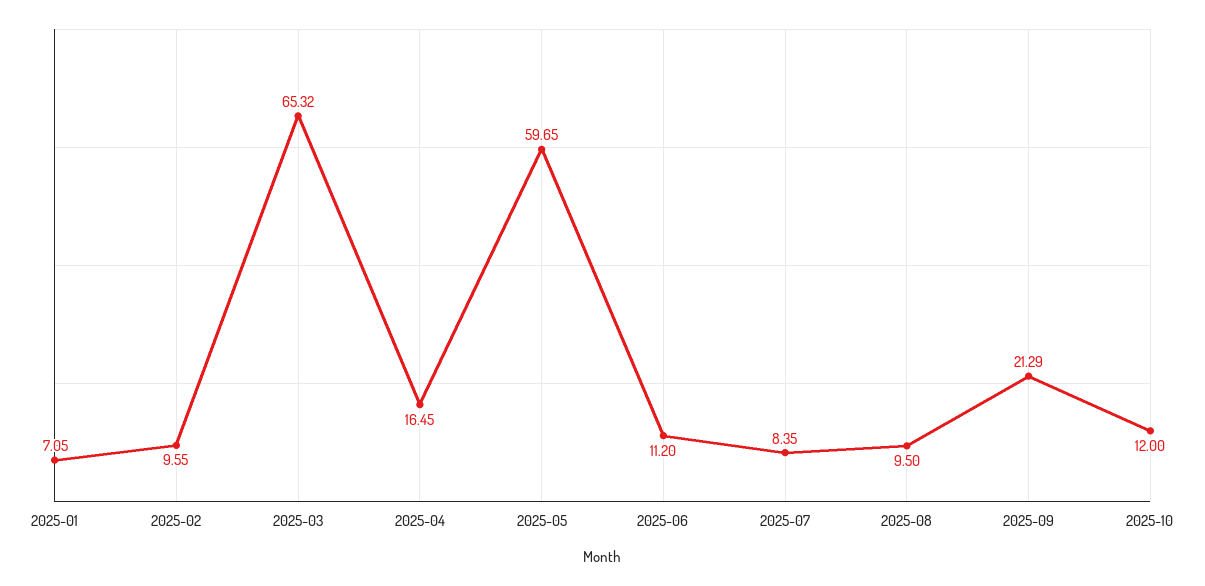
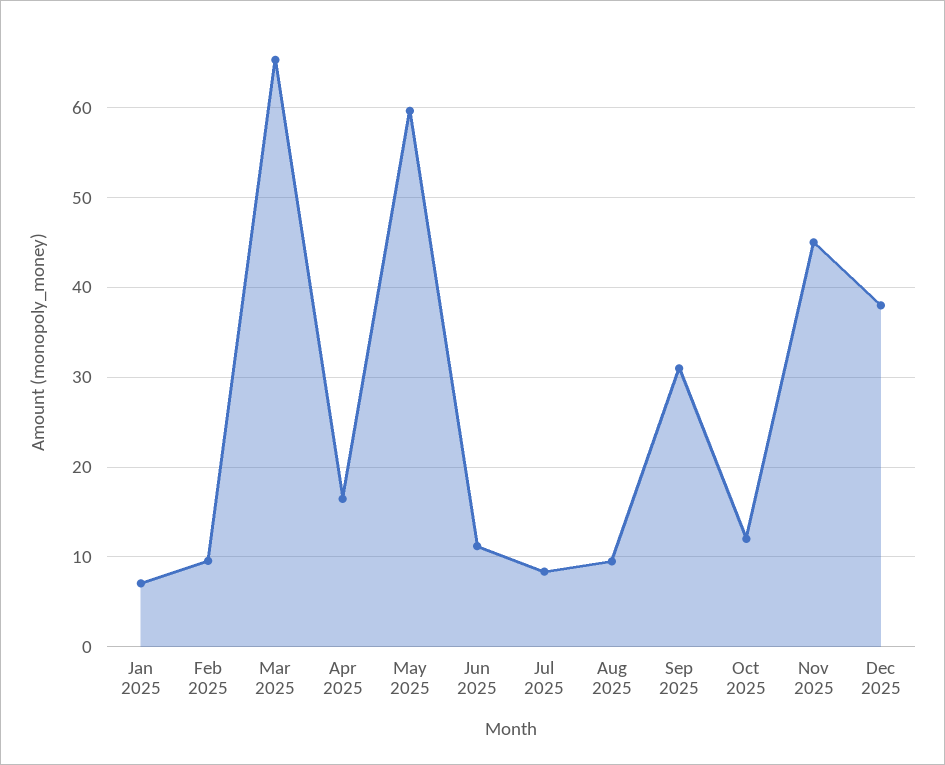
2025-09: 21.29 -> 31
Nov 2025: none -> 45
Dec 2025: none -> 38

